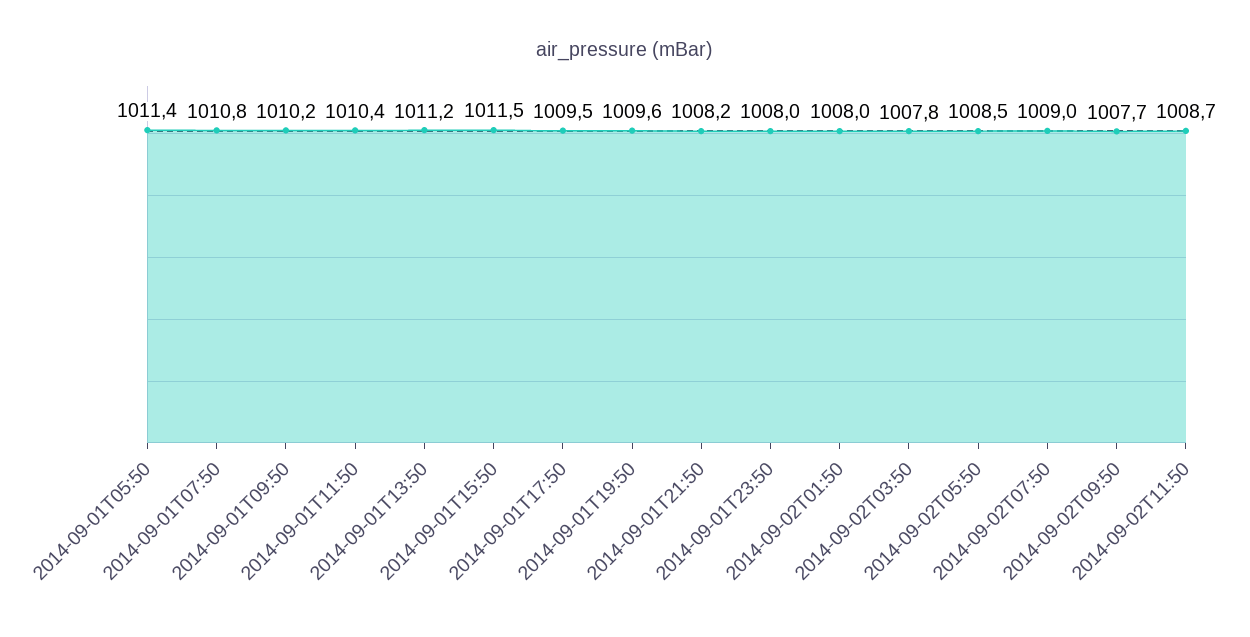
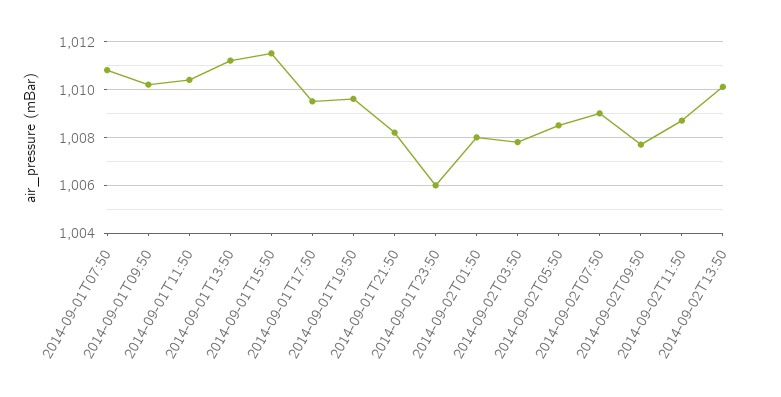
2014-09-01T05:50: 1011.4 -> none
2014-09-01T23:50: 1008 -> 1006
2014-09-02T13:50: none -> 1010

